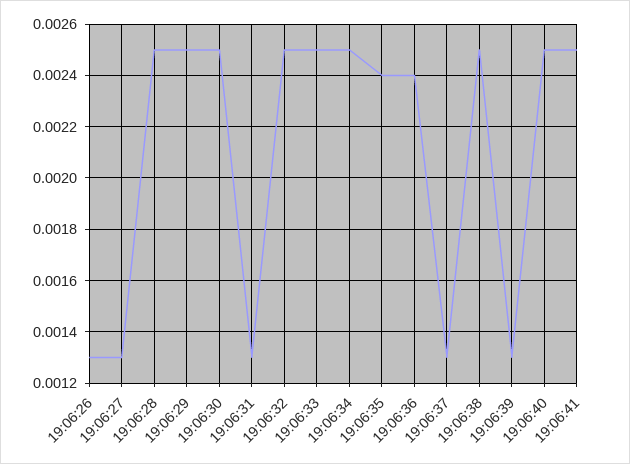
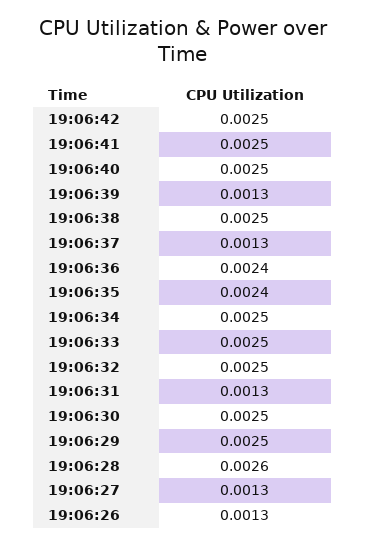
19:06:28: 0.0025 -> 0.0026
19:06:42: none -> 0.0025

